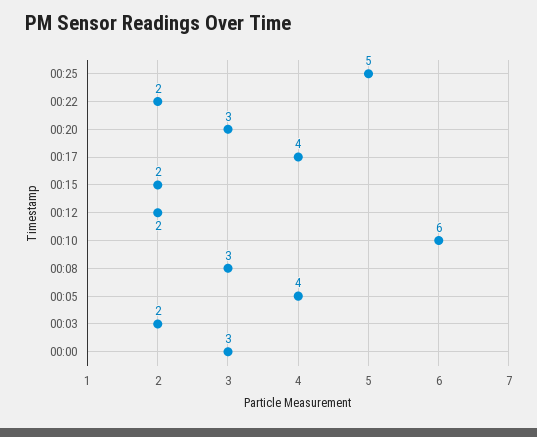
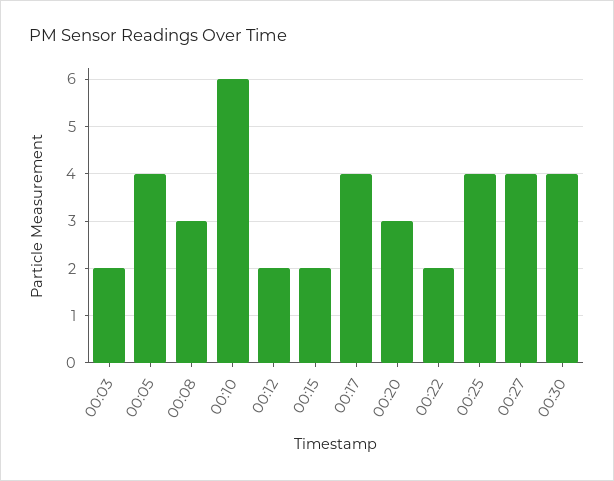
00:25: 5 -> 4
00:00: 3 -> none
00:27: none -> 4
00:30: none -> 4

